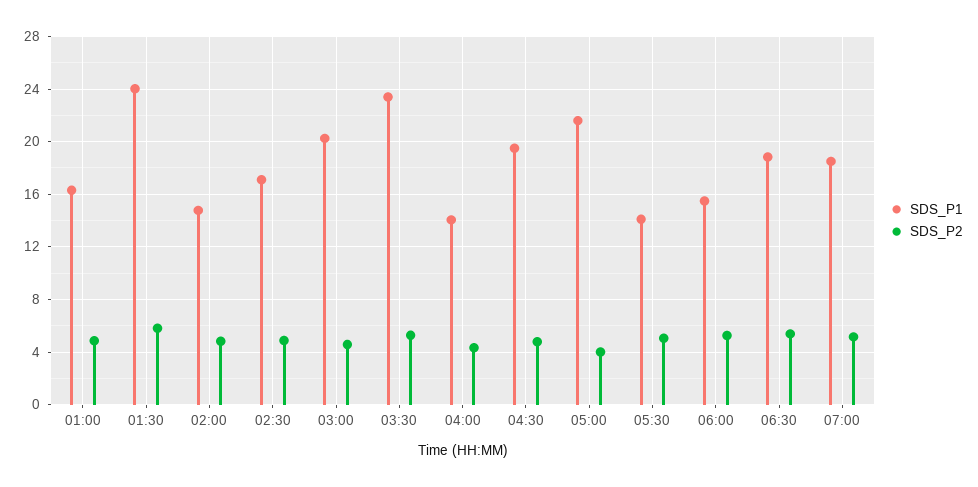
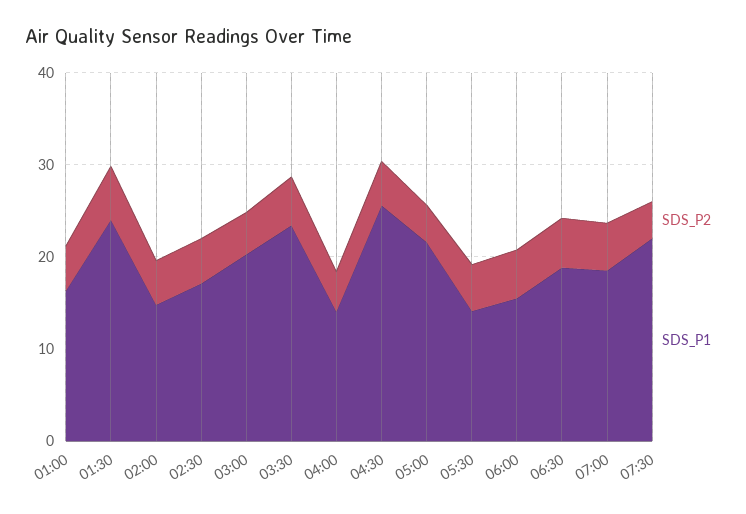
SDS_P1, 04:30: 19.5 -> 26
SDS_P2, 07:30: none -> 4
SDS_P1, 07:30: none -> 22

